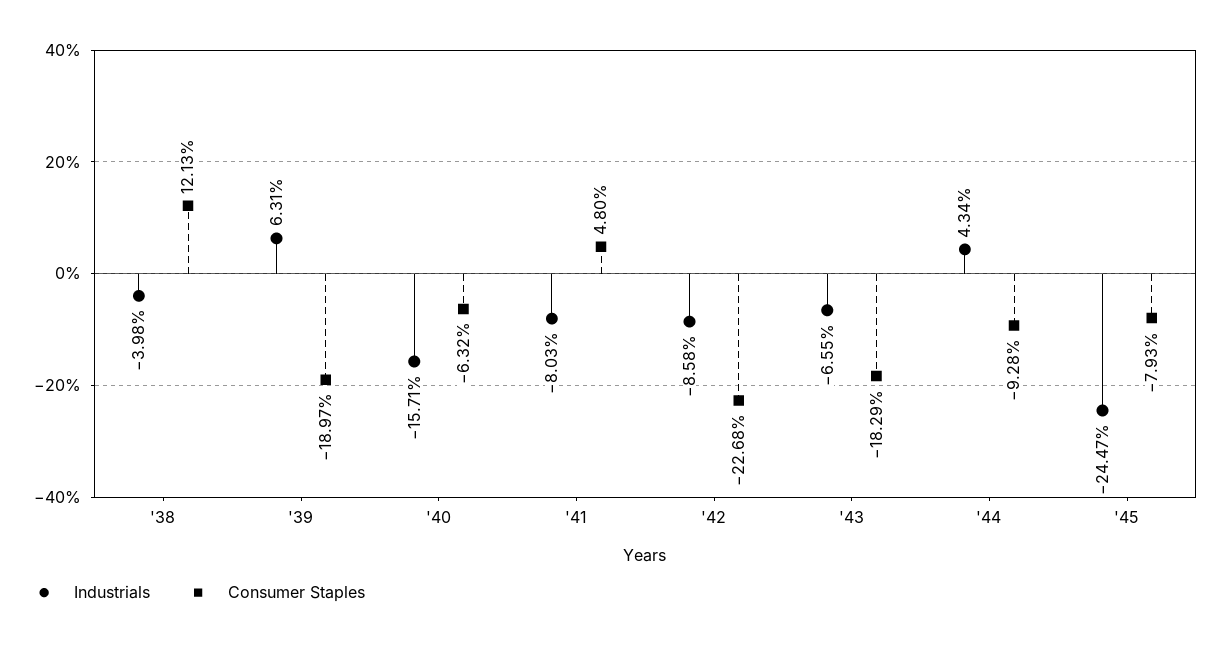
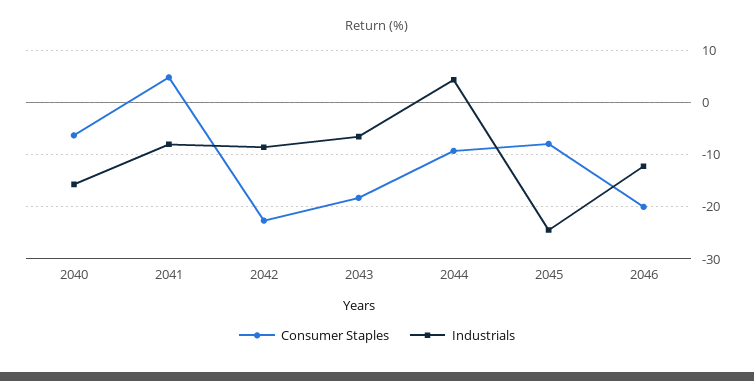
Industrials, '38: -3.98 -> none
Consumer Staples, '38: 12.13 -> none
Industrials, '39: 6.31 -> none
Consumer Staples, '39: -18.97 -> none
Consumer Staples, 2046: none -> -20
Industrials, 2046: none -> -12

